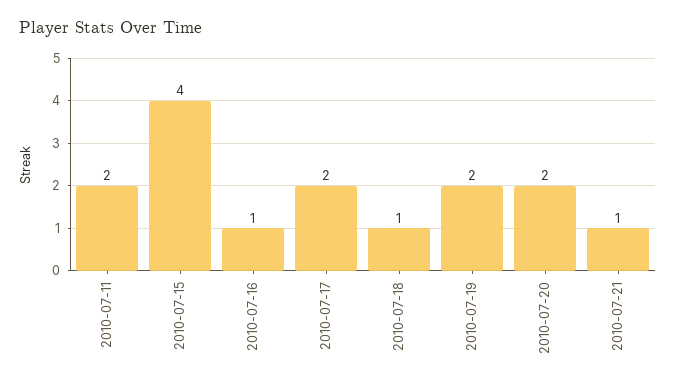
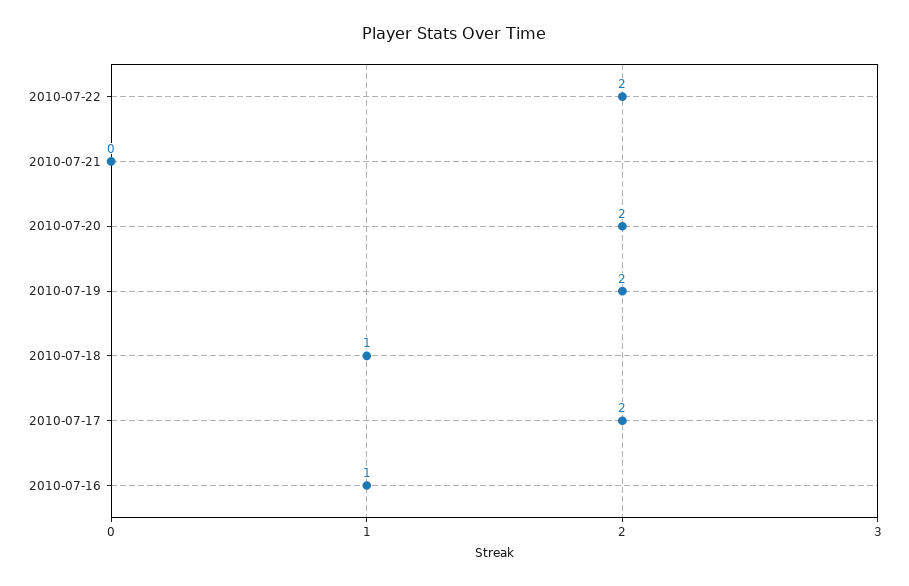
2010-07-11: 2 -> none
2010-07-15: 4 -> none
2010-07-21: 1 -> 0
2010-07-22: none -> 2

